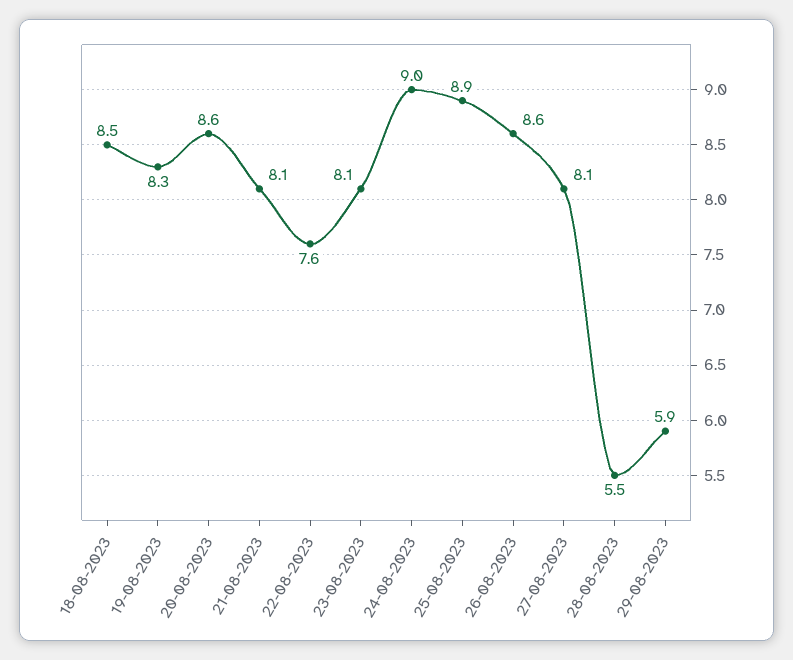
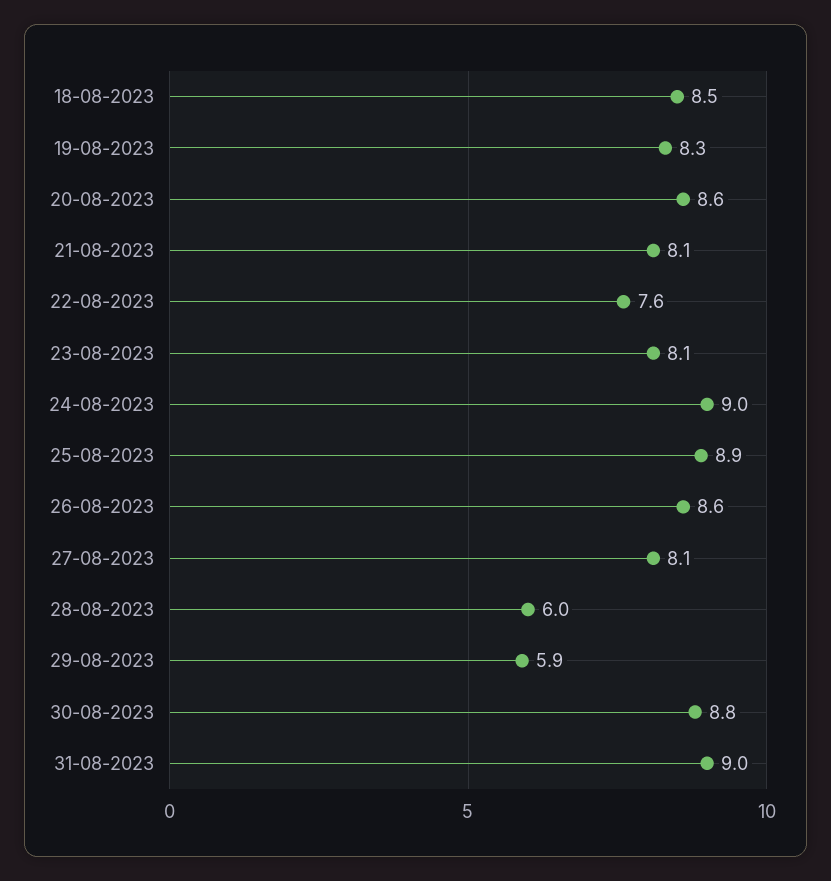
28-08-2023: 5.5 -> 6
30-08-2023: none -> 8.8
31-08-2023: none -> 9

